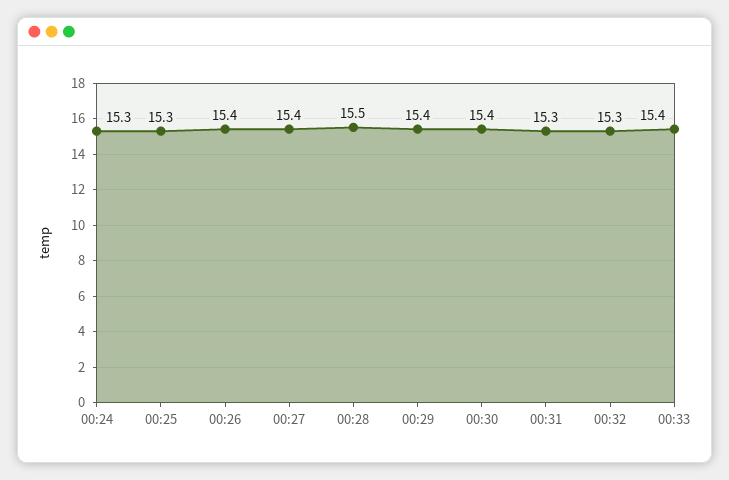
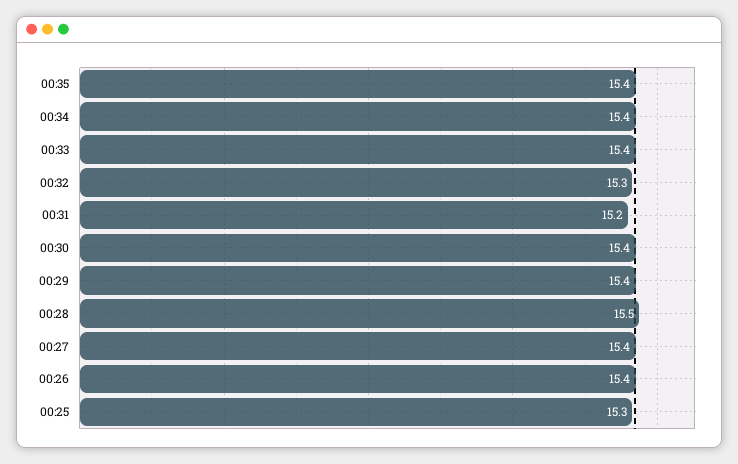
00:24: 15.3 -> none
00:31: 15.3 -> 15.2
00:35: none -> 15.4
00:34: none -> 15.4

